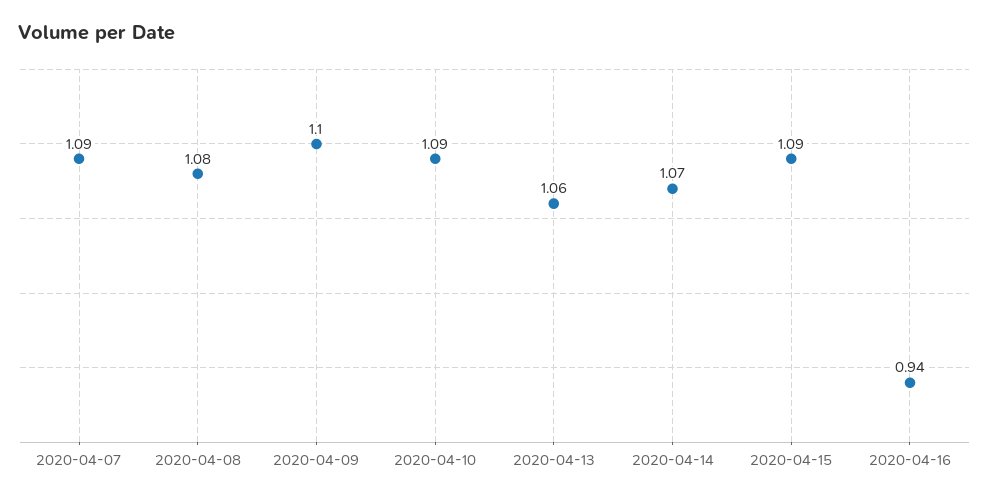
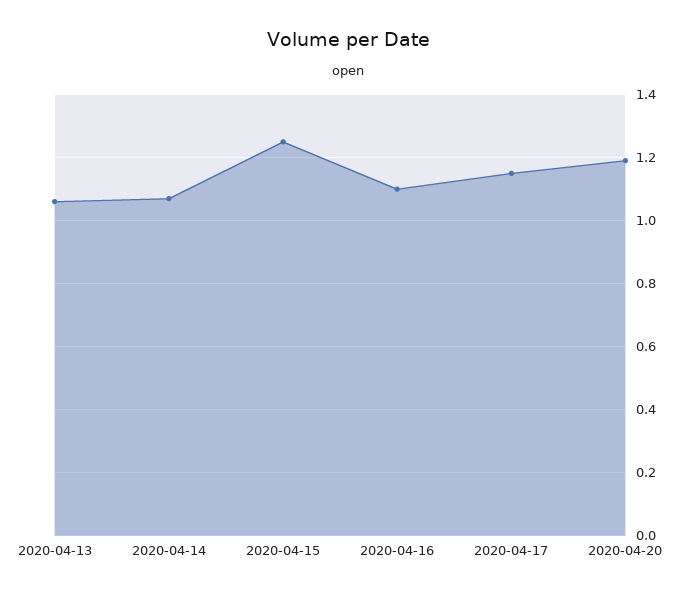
2020-04-07: 1.09 -> none
2020-04-08: 1.08 -> none
2020-04-09: 1.1 -> none
2020-04-10: 1.09 -> none
2020-04-15: 1.09 -> 1.25
2020-04-16: 0.94 -> 1.1
2020-04-17: none -> 1.15
2020-04-20: none -> 1.2

